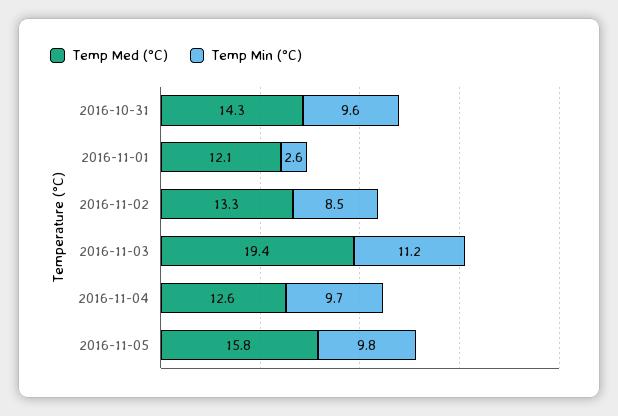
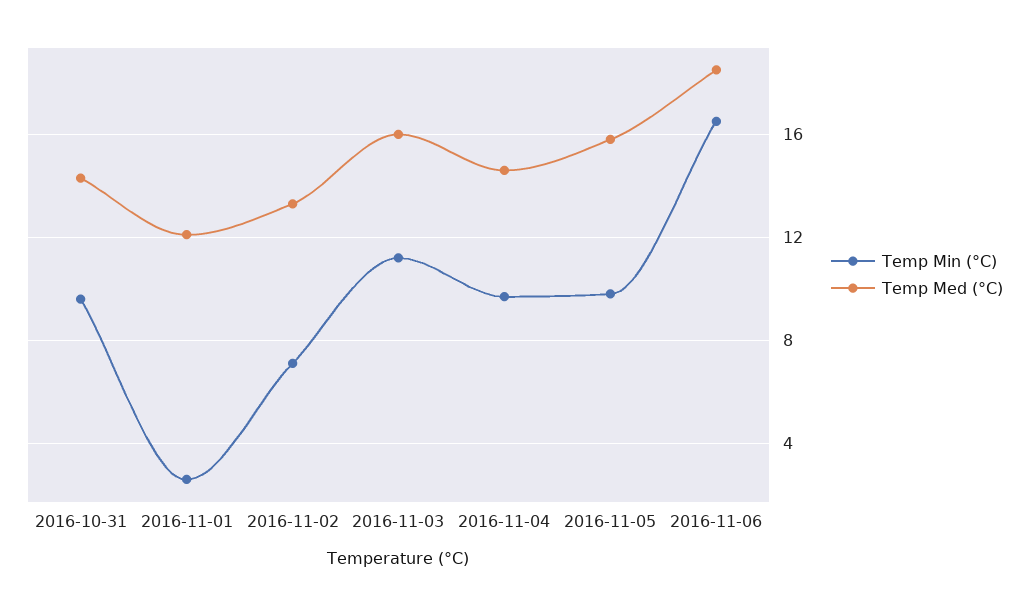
Temp Min (°C), 2016-11-02: 8.5 -> 7
Temp Med (°C), 2016-11-03: 19.4 -> 16
Temp Med (°C), 2016-11-04: 12.6 -> 14.5
Temp Min (°C), 2016-11-06: none -> 16.5
Temp Med (°C), 2016-11-06: none -> 18.5

